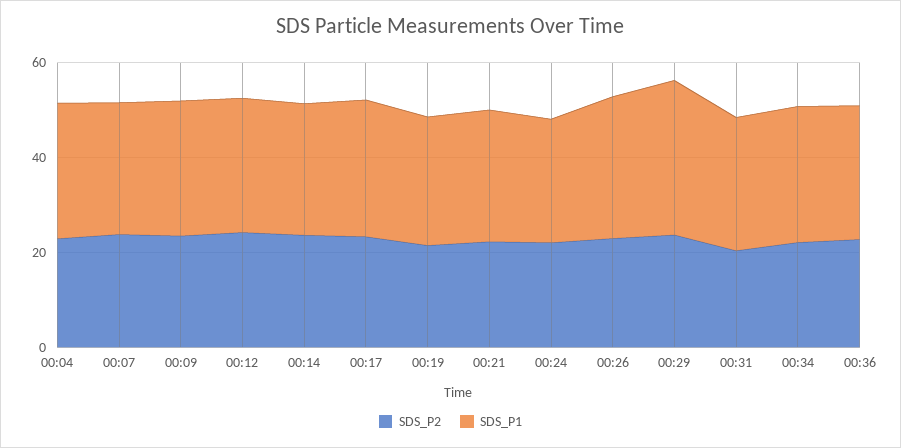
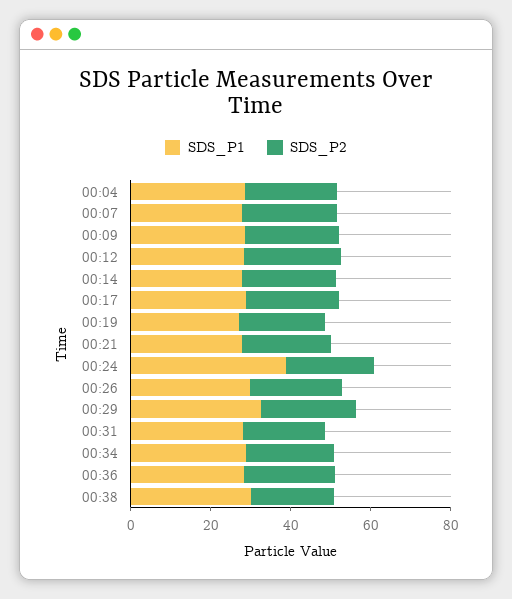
SDS_P1, 00:24: 25 -> 40
SDS_P1, 00:38: none -> 30
SDS_P2, 00:38: none -> 20

